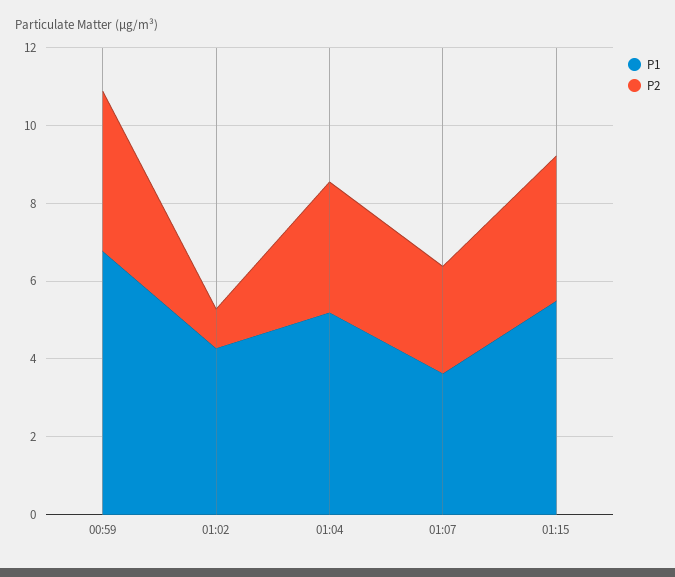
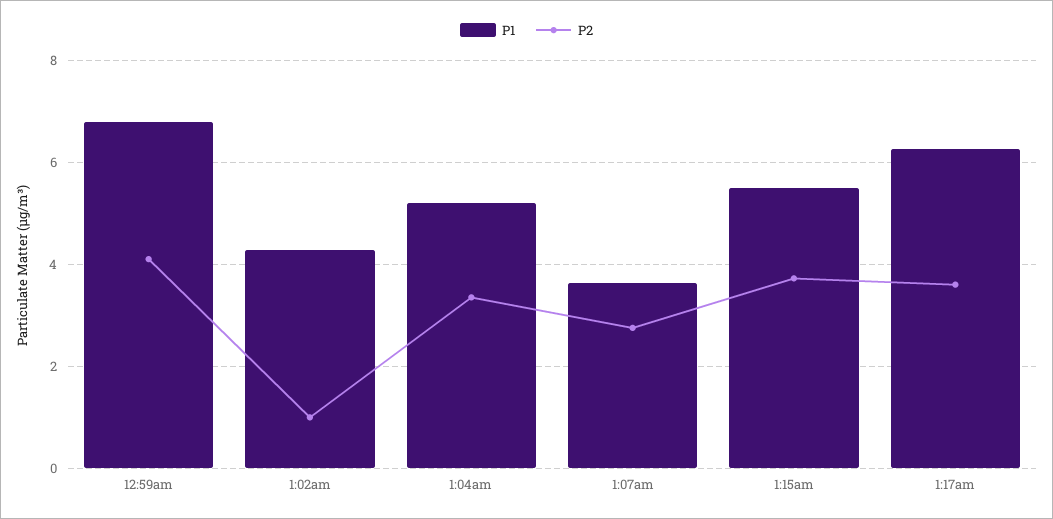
P1, 1:17am: none -> 6.2
P2, 1:17am: none -> 3.6

